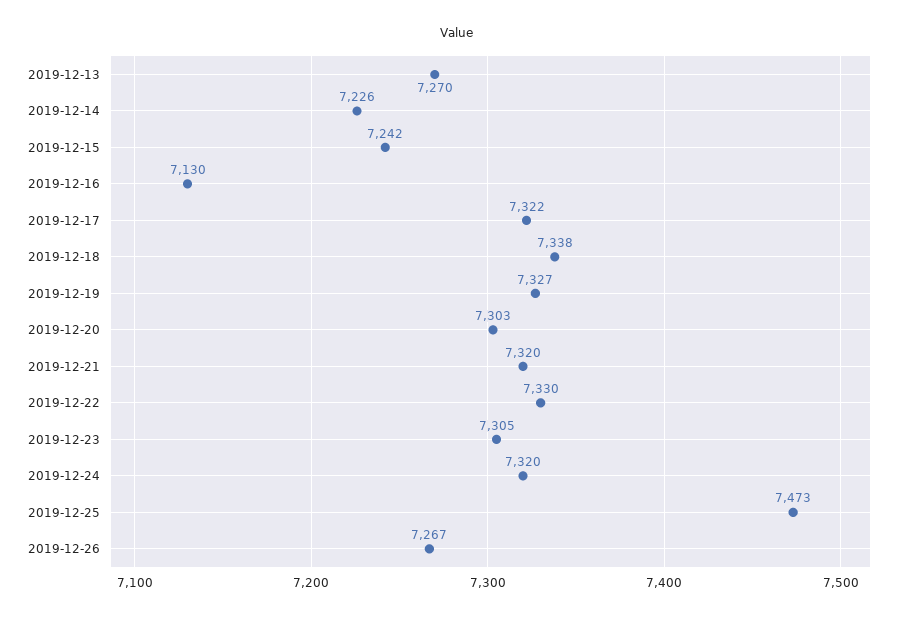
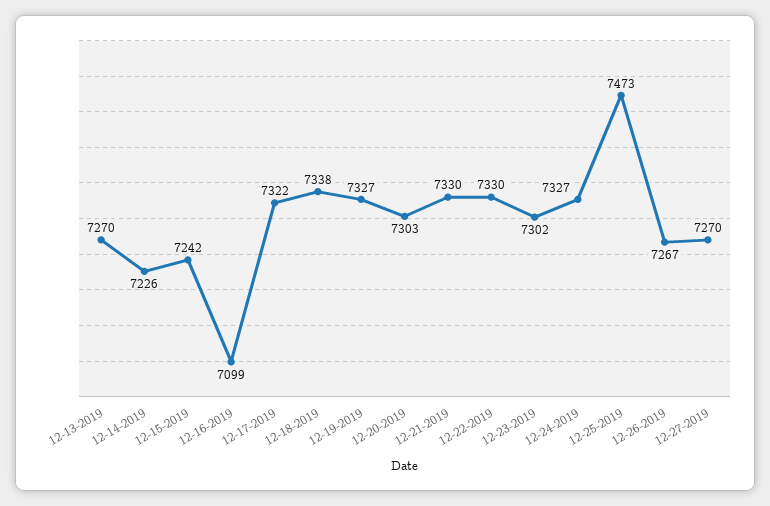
2019-12-16: 7130 -> 7099
2019-12-21: 7320 -> 7330
2019-12-23: 7305 -> 7302
2019-12-24: 7320 -> 7327
12-27-2019: none -> 7270

